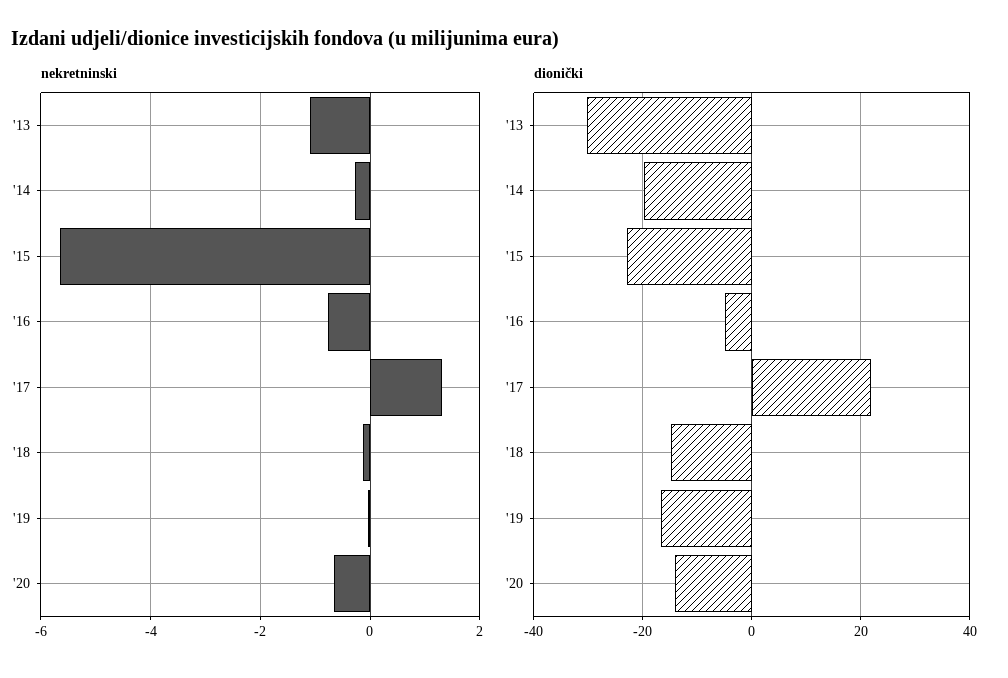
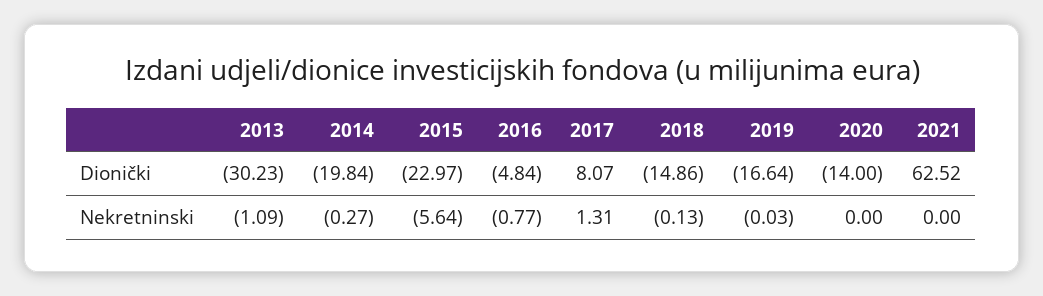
nekretninski, '20: -0.6 -> 0
dionički, '17: 22 -> 8.07
dionički, 2021: none -> 62.52
nekretninski, 2021: none -> 0

